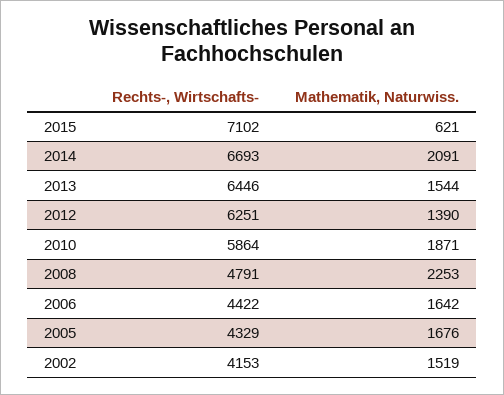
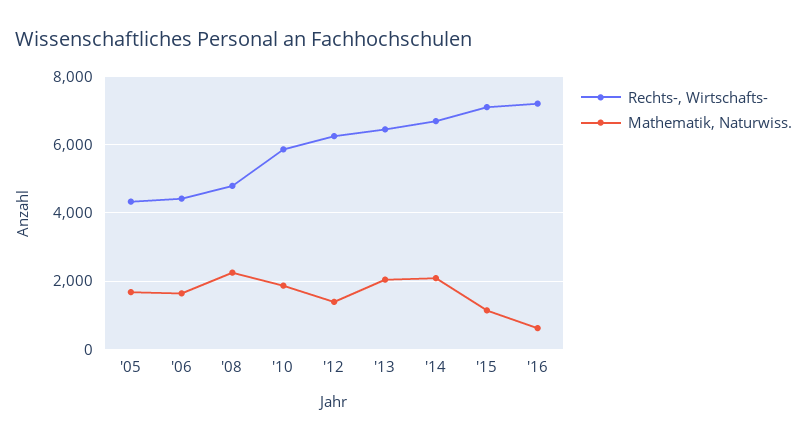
Mathematik, Naturwiss., 2015: 621 -> 1200
Mathematik, Naturwiss., 2013: 1544 -> 2000
Rechts-, Wirtschafts-, 2002: 4153 -> none
Mathematik, Naturwiss., 2002: 1519 -> none
Rechts-, Wirtschafts-, '16: none -> 7200
Mathematik, Naturwiss., '16: none -> 600

